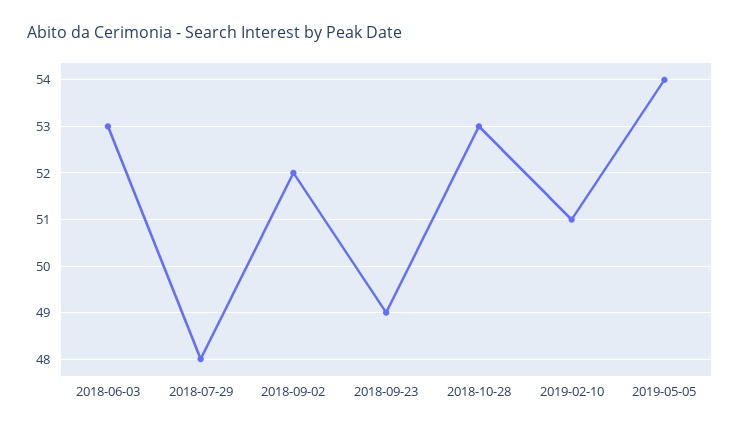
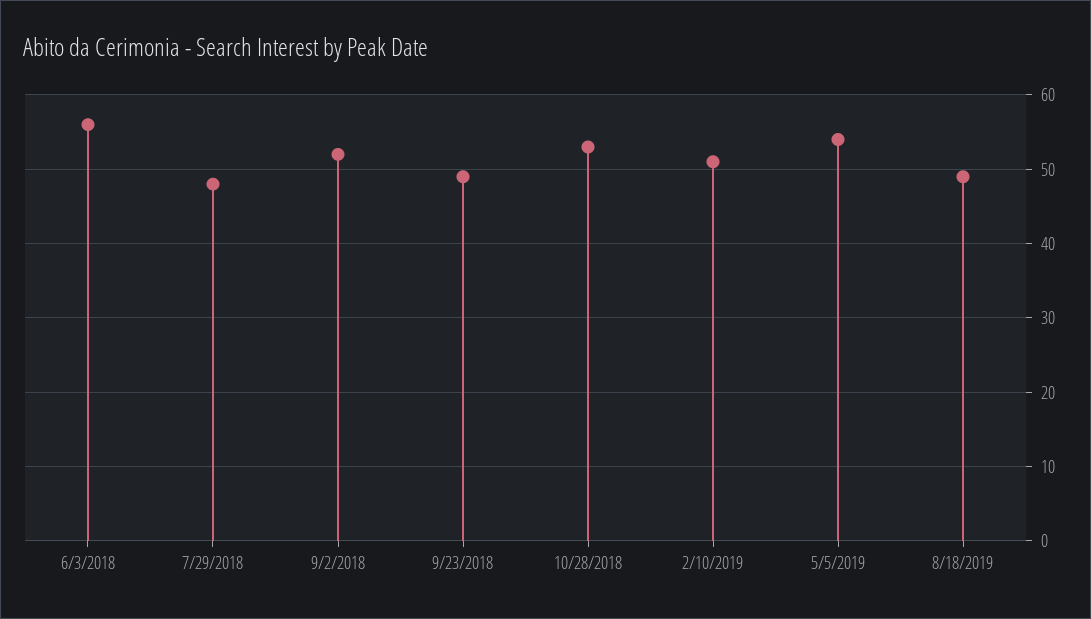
2018-06-03: 53 -> 56
8/18/2019: none -> 49

